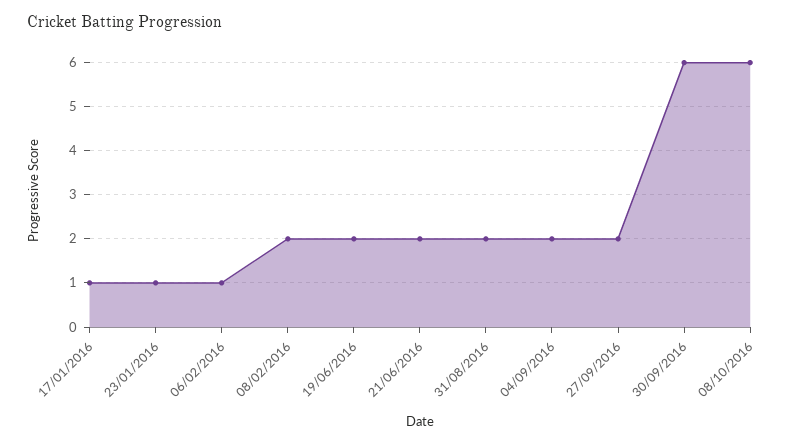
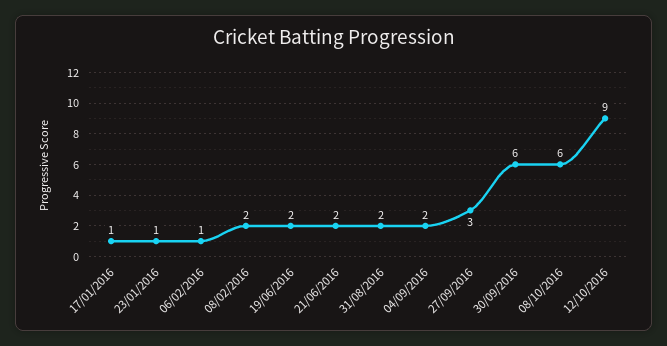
27/09/2016: 2 -> 3
12/10/2016: none -> 9

